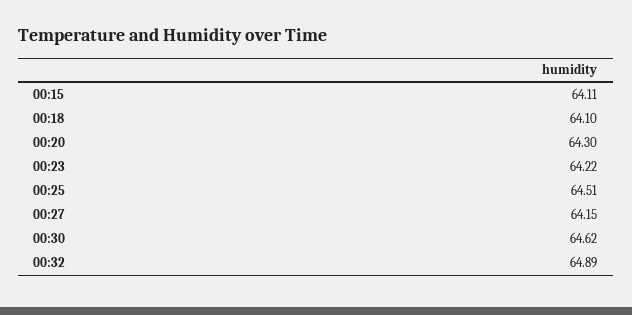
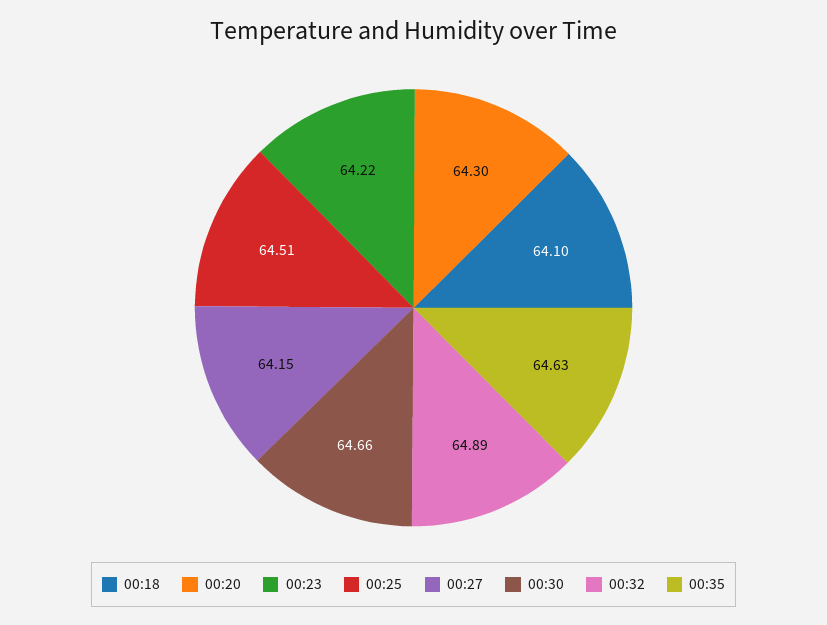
00:15: 64.11 -> none
00:30: 64.62 -> 64.66
00:35: none -> 64.63

